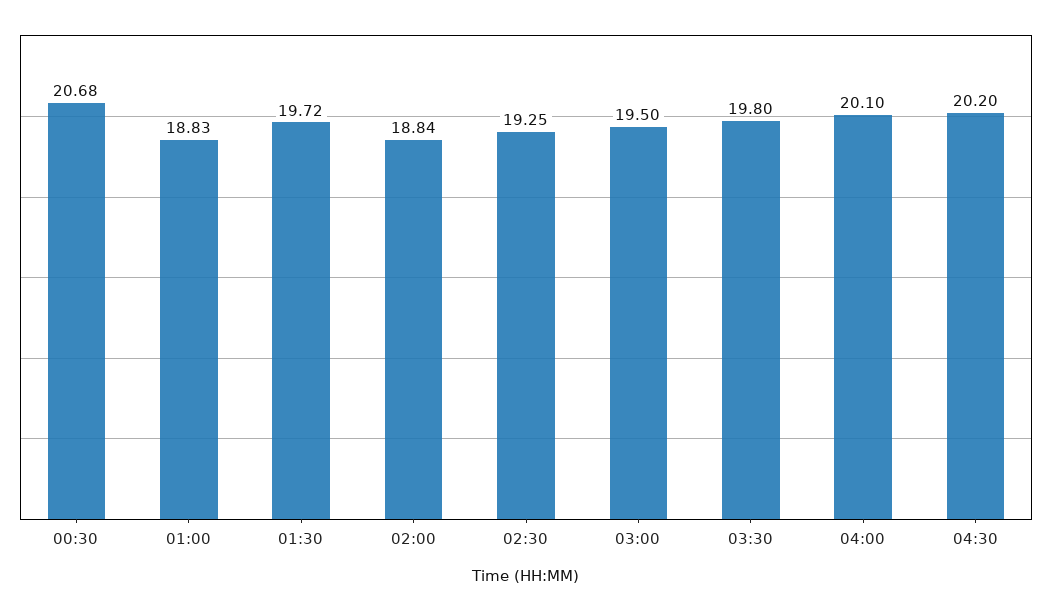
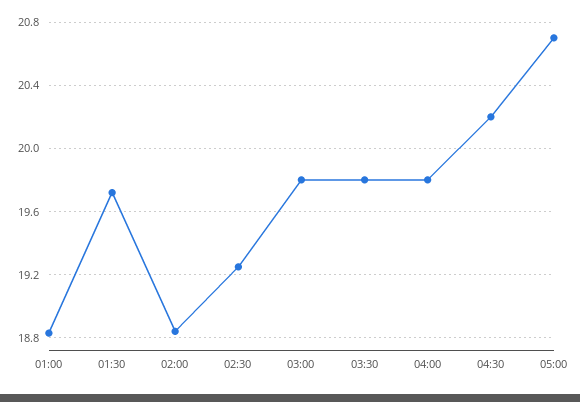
00:30: 20.68 -> none
03:00: 19.5 -> 19.8
04:00: 20.1 -> 19.8
05:00: none -> 20.7

